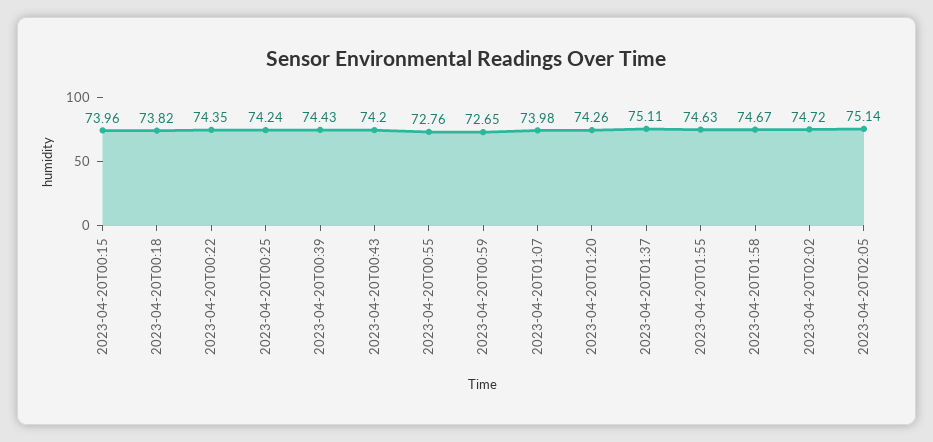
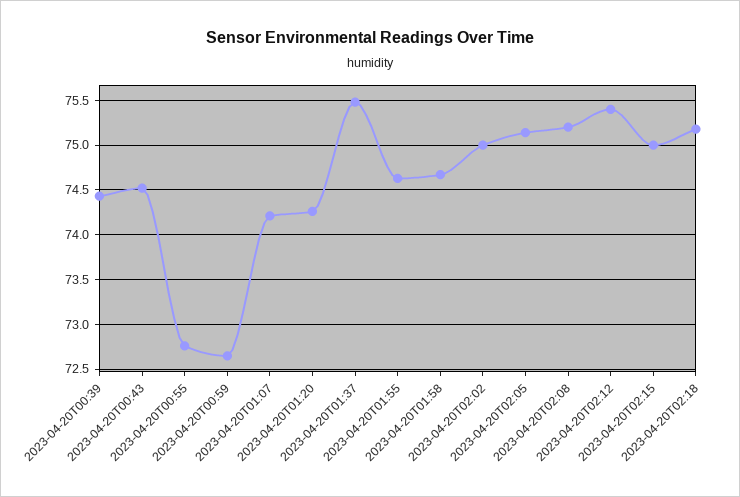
2023-04-20T00:15: 73.96 -> none
2023-04-20T00:18: 73.82 -> none
2023-04-20T00:22: 74.35 -> none
2023-04-20T00:25: 74.24 -> none
2023-04-20T00:43: 74.2 -> 74.5
2023-04-20T01:07: 73.98 -> 74.2
2023-04-20T01:37: 75.11 -> 75.5
2023-04-20T02:02: 74.72 -> 75
2023-04-20T02:08: none -> 75.2
2023-04-20T02:12: none -> 75.4
2023-04-20T02:15: none -> 75
2023-04-20T02:18: none -> 75.2

